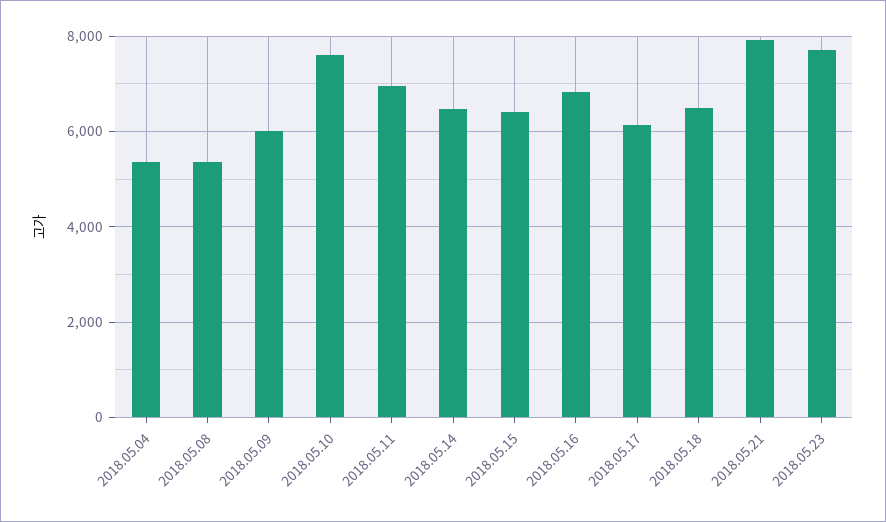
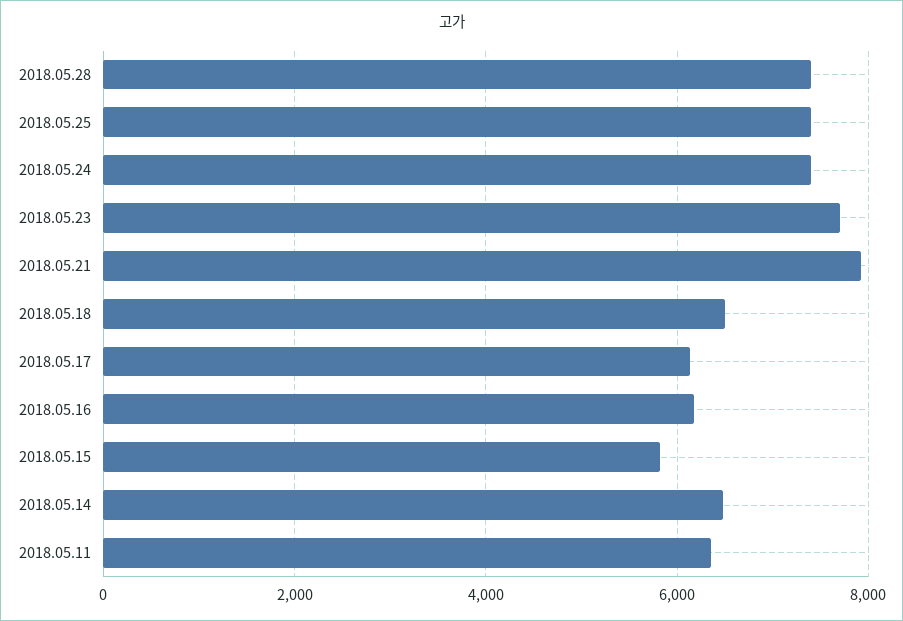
2018.05.04: 5400 -> none
2018.05.08: 5400 -> none
2018.05.09: 6000 -> none
2018.05.10: 7600 -> none
2018.05.11: 7000 -> 6400
2018.05.15: 6400 -> 5800
2018.05.16: 6800 -> 6200
2018.05.28: none -> 7400
2018.05.25: none -> 7400
2018.05.24: none -> 7400

